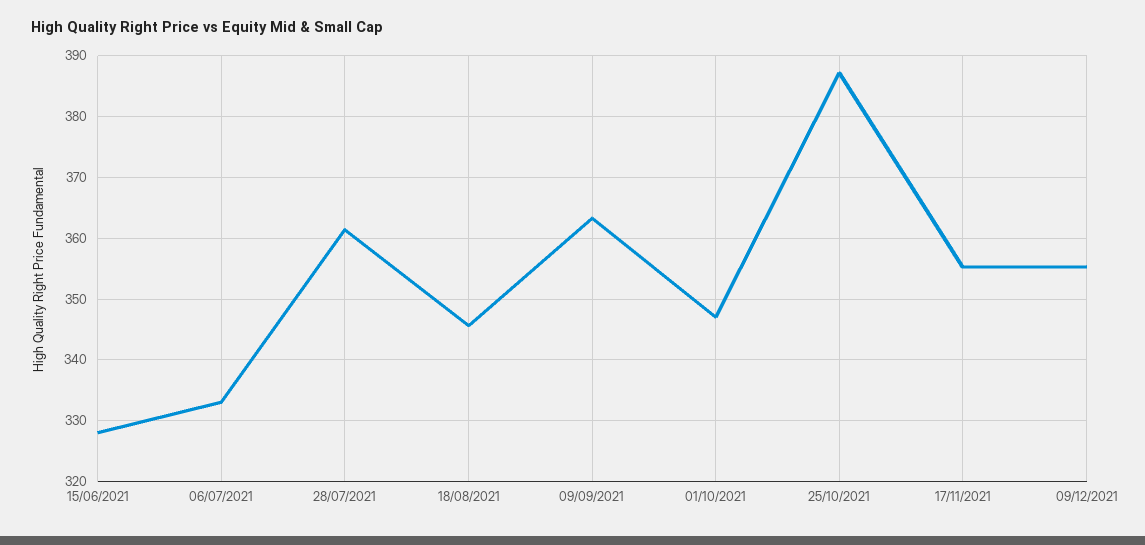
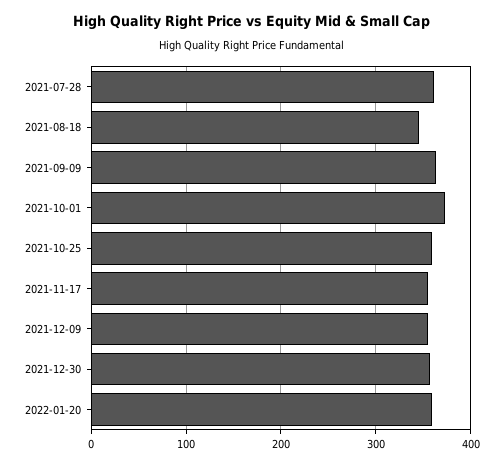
15/06/2021: 328 -> none
06/07/2021: 333 -> none
01/10/2021: 347 -> 370
25/10/2021: 387 -> 360
2021-12-30: none -> 360
2022-01-20: none -> 360

